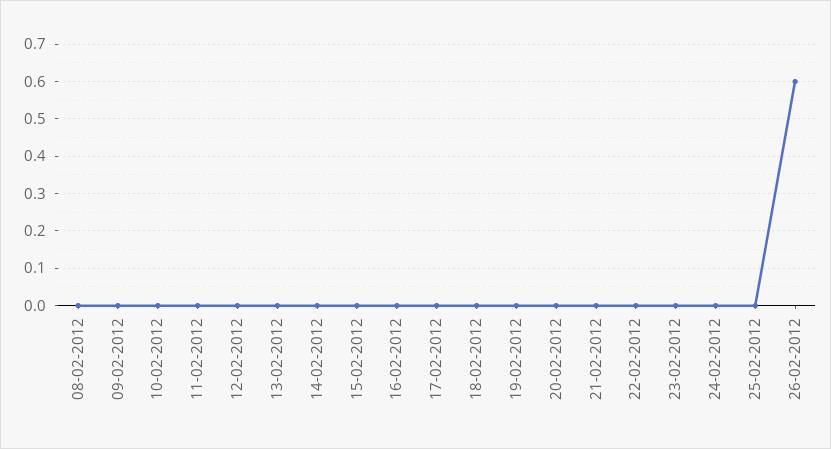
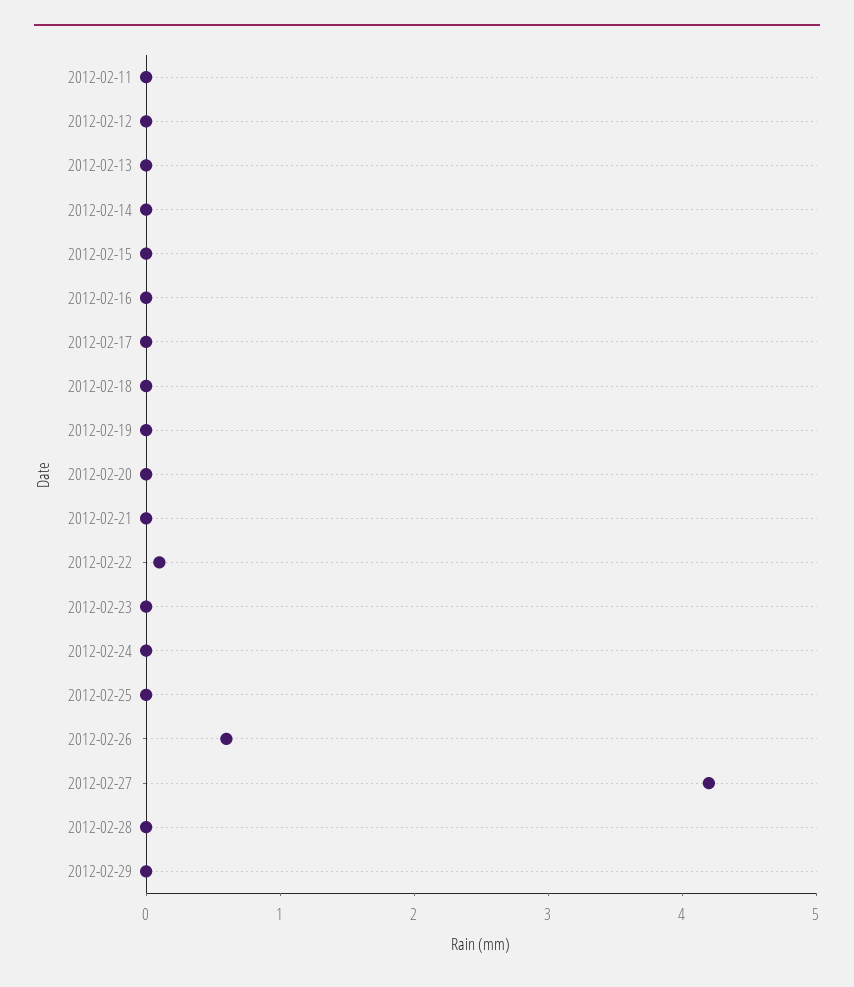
08-02-2012: 0 -> none
09-02-2012: 0 -> none
10-02-2012: 0 -> none
22-02-2012: 0 -> 0.1
2012-02-27: none -> 4.2
2012-02-28: none -> 0
2012-02-29: none -> 0

